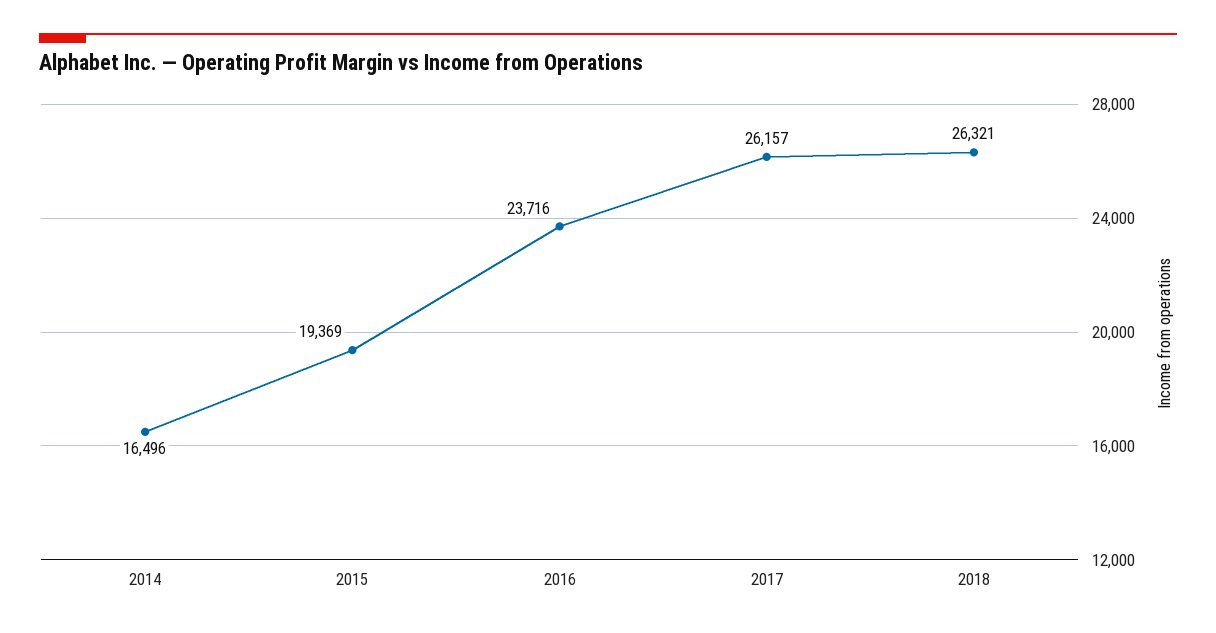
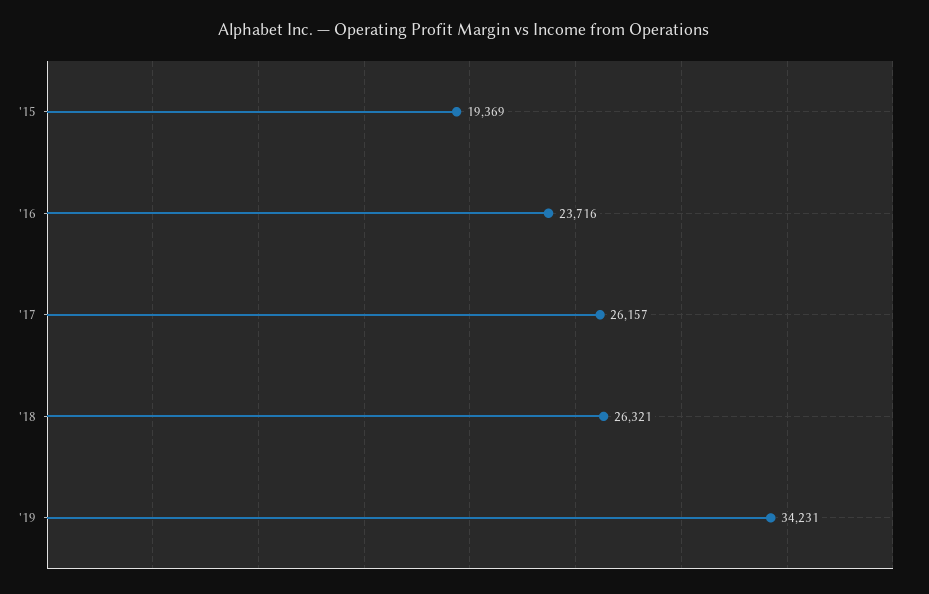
2014: 16496 -> none
'19: none -> 34231

